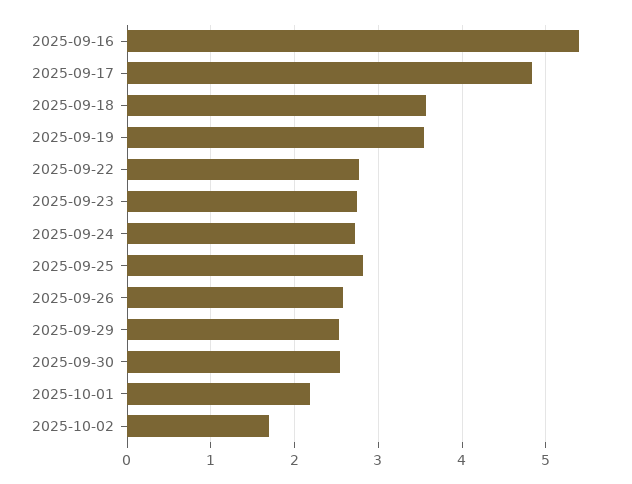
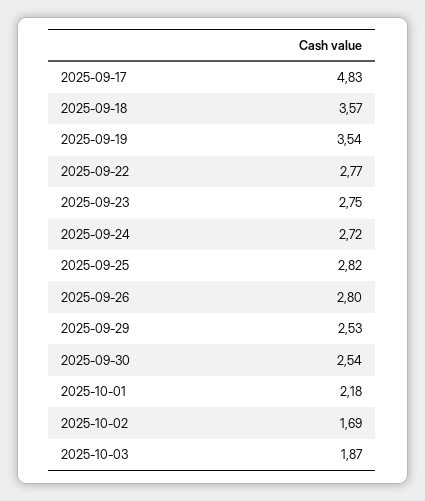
2025-09-16: 5.4 -> none
2025-09-26: 2.6 -> 2.8
2025-10-03: none -> 1.87

